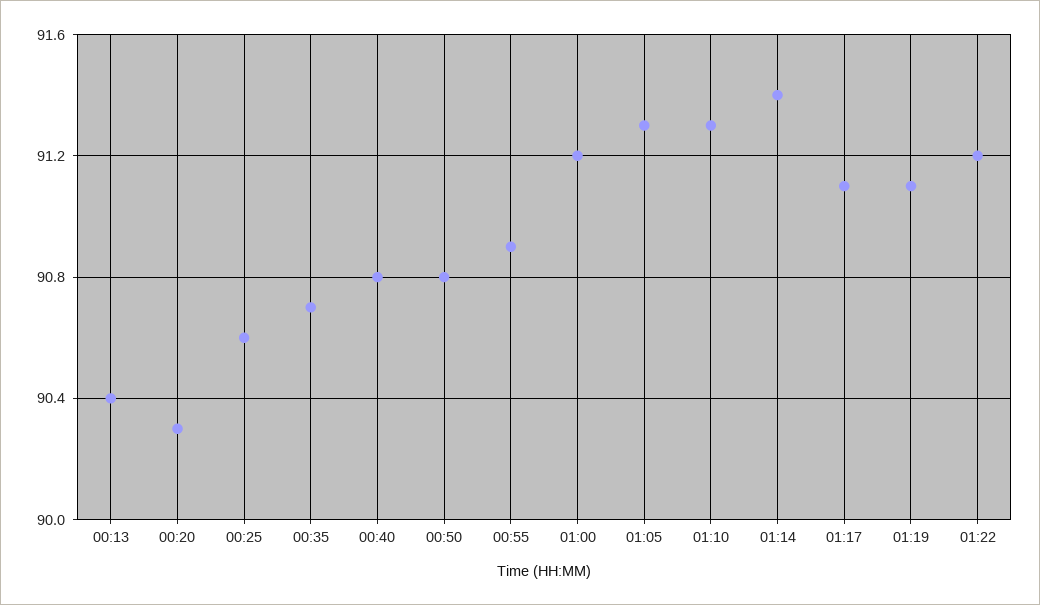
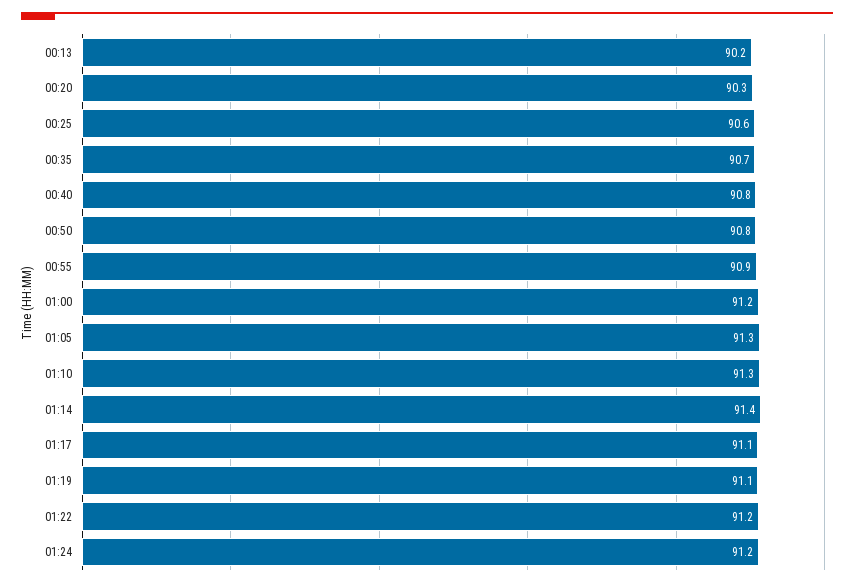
00:13: 90.4 -> 90.2
01:24: none -> 91.2

